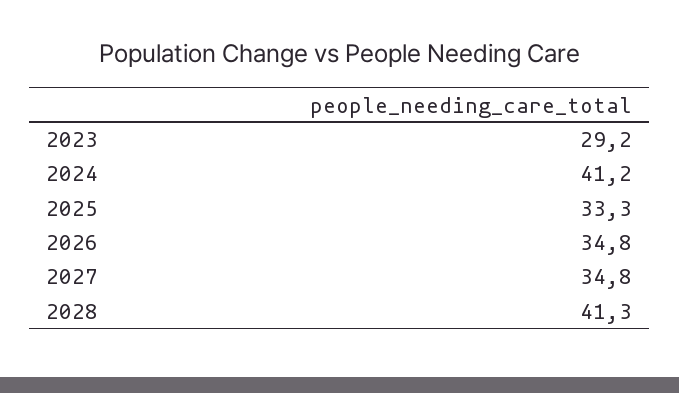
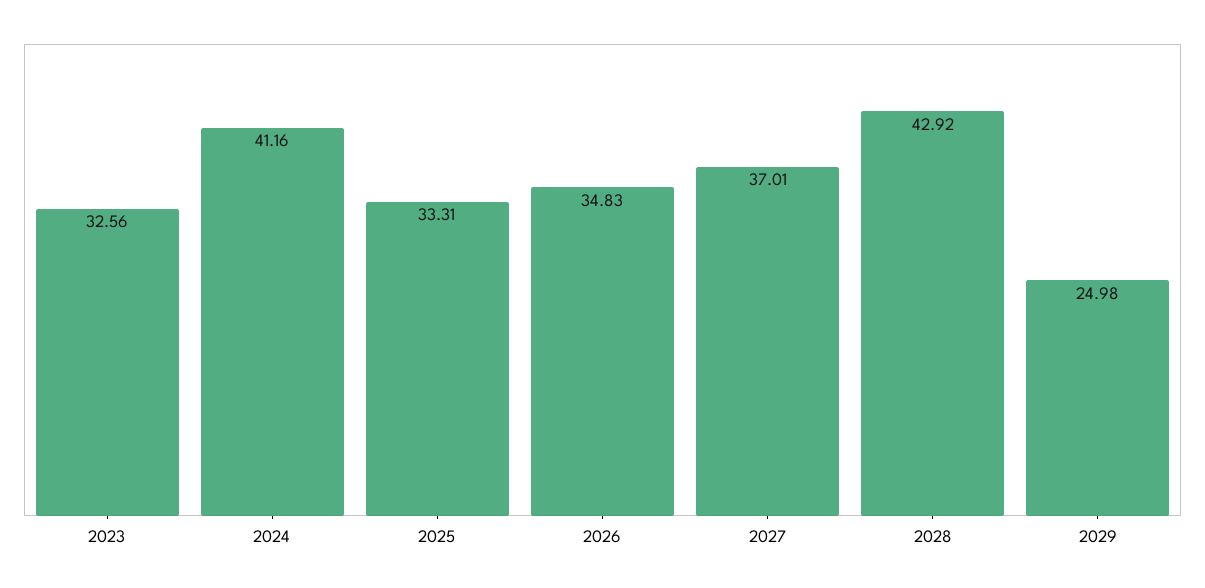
2023: 29.2 -> 32.56
2027: 34.8 -> 37.01
2028: 41.3 -> 42.92
2029: none -> 24.98

